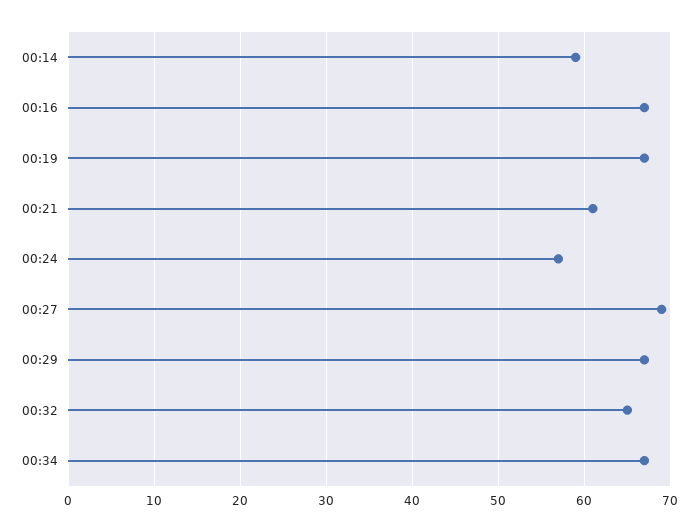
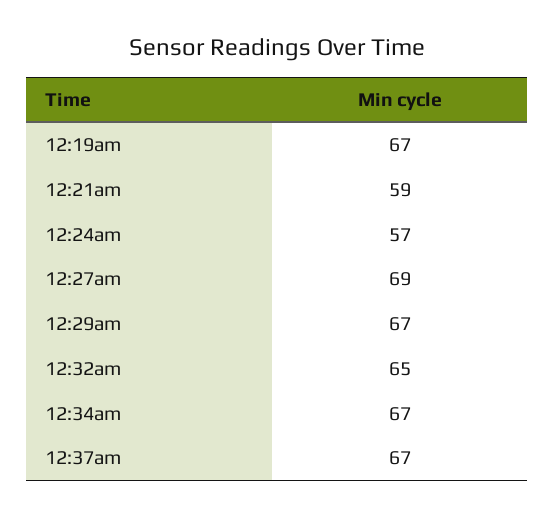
00:14: 59 -> none
00:16: 67 -> none
00:21: 61 -> 59
12:37am: none -> 67

